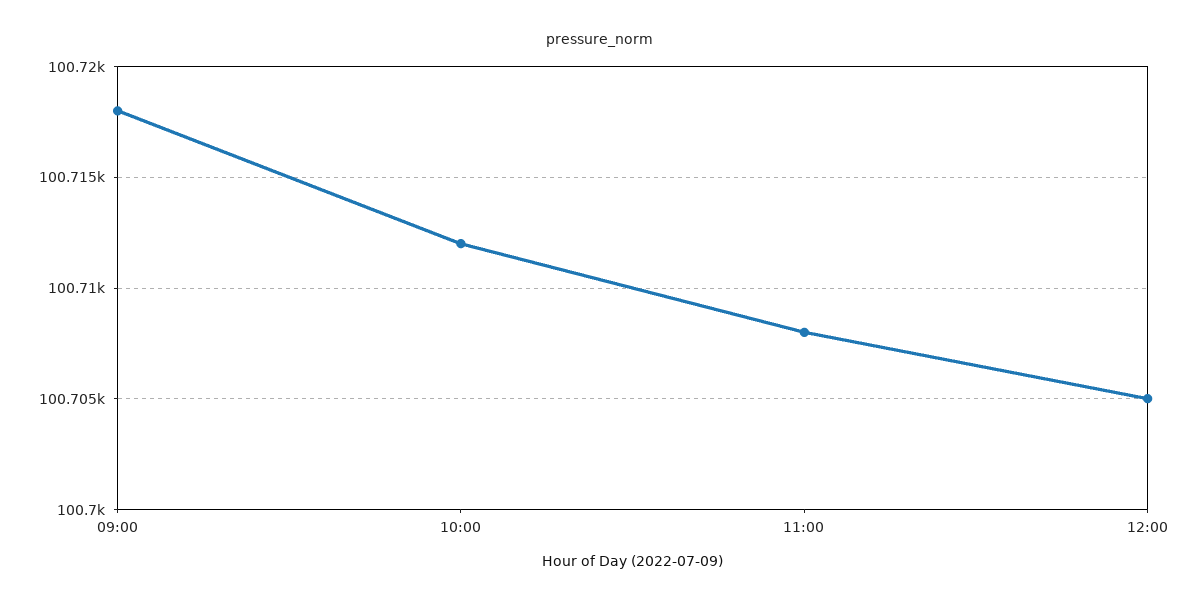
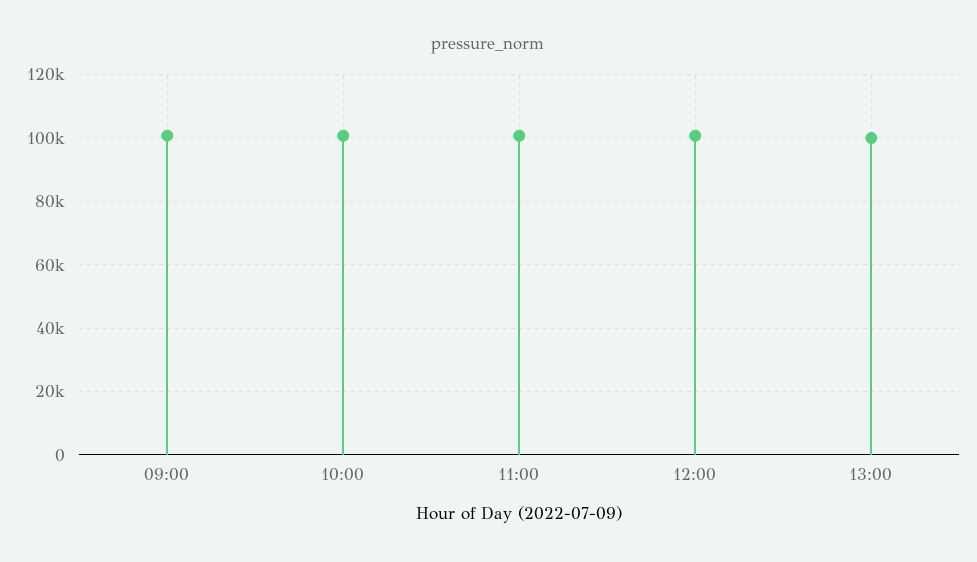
13:00: none -> 100000

